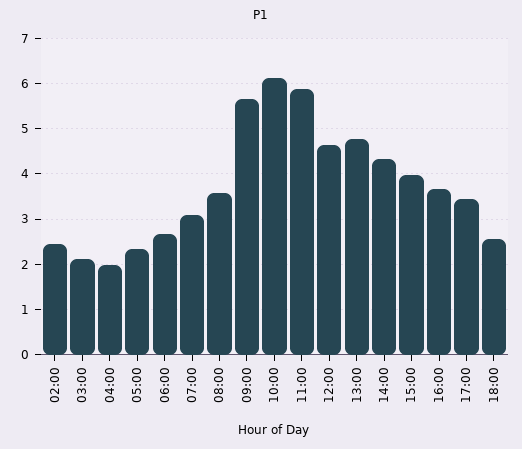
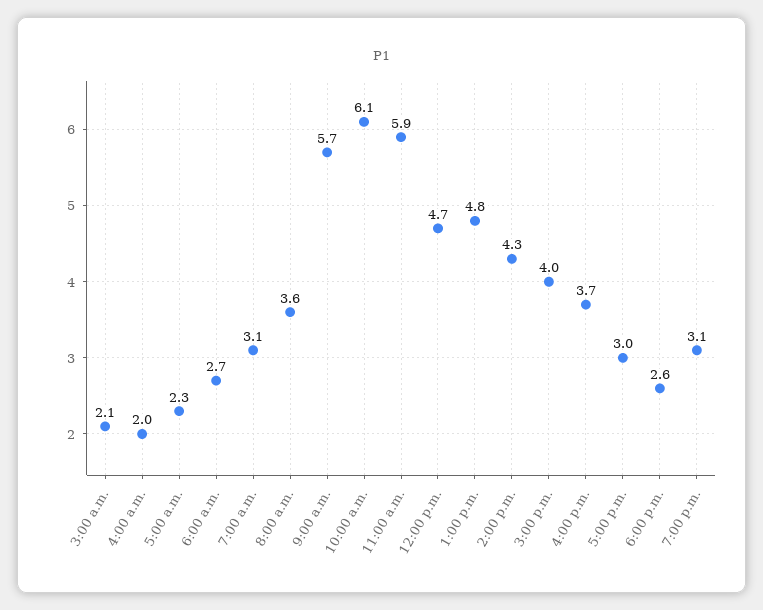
02:00: 2.4 -> none
17:00: 3.4 -> 3
7:00 p.m.: none -> 3.1

